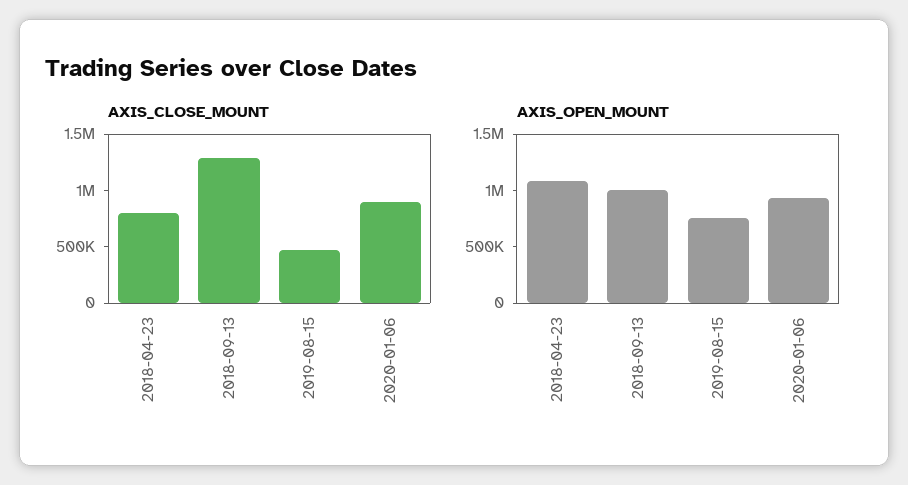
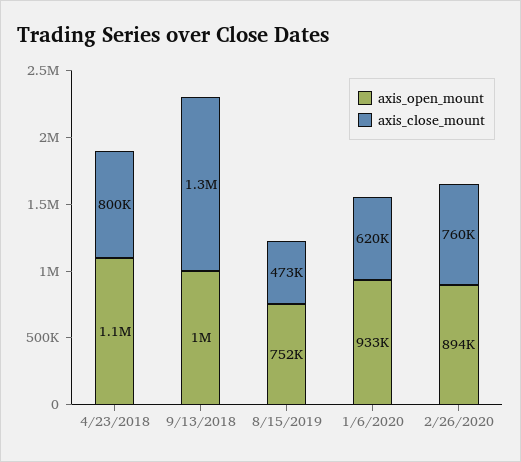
AXIS_CLOSE_MOUNT, 2020-01-06: 900000 -> 620000
AXIS_OPEN_MOUNT, 2/26/2020: none -> 894000
AXIS_CLOSE_MOUNT, 2/26/2020: none -> 760000

